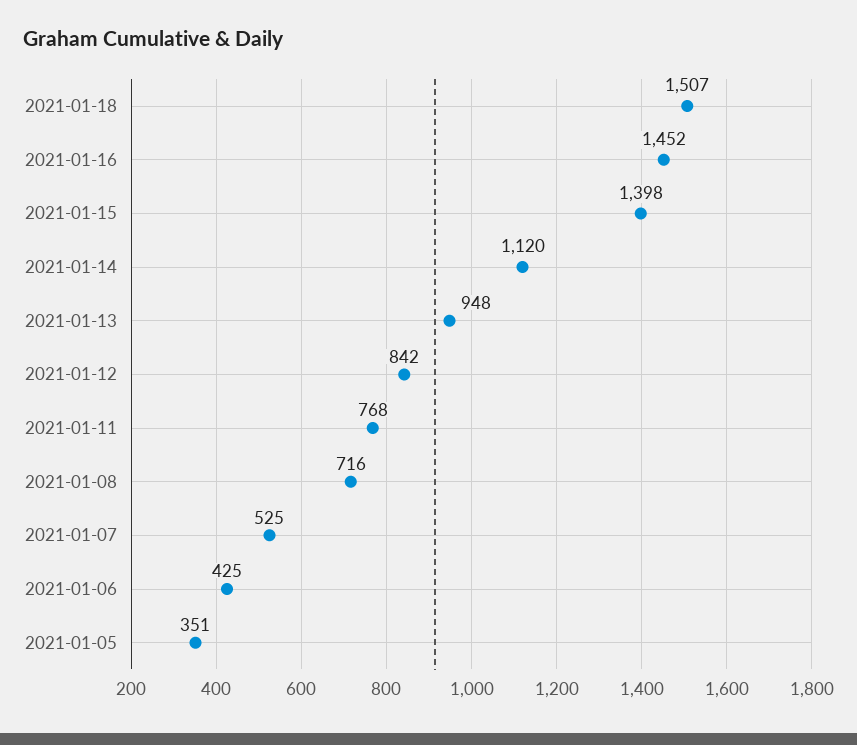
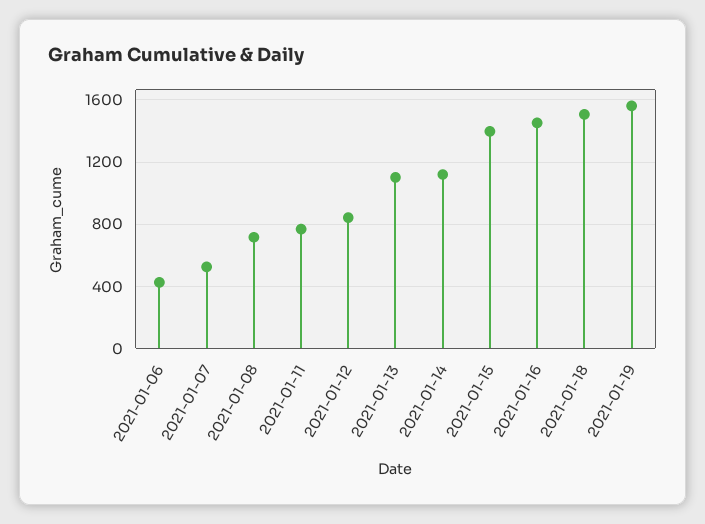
2021-01-13: 948 -> 1100
2021-01-05: 351 -> none
2021-01-19: none -> 1550

